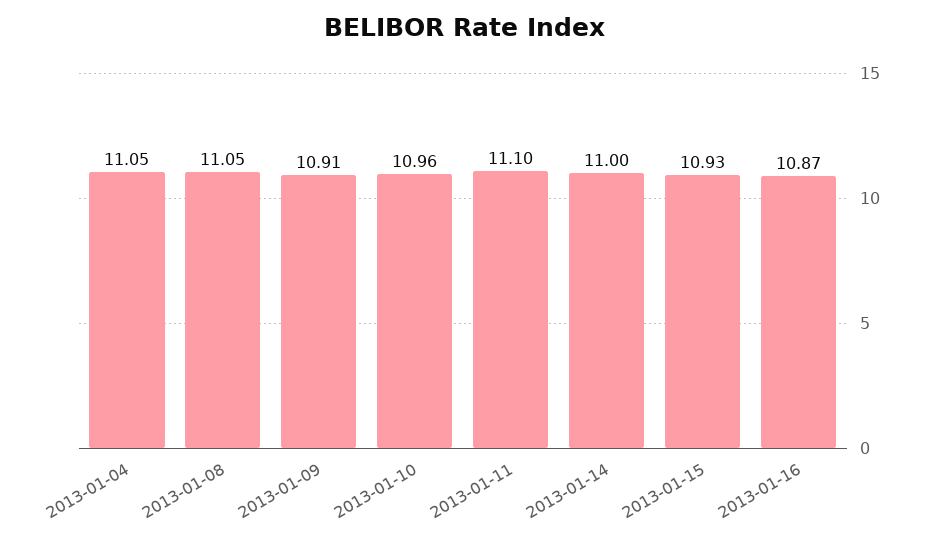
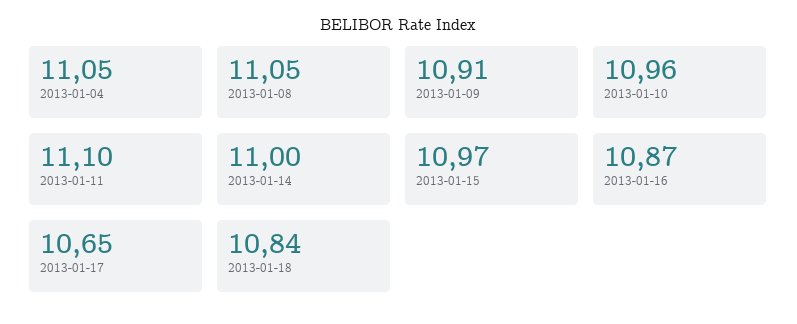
2013-01-15: 10.93 -> 10.97
2013-01-17: none -> 10.65
2013-01-18: none -> 10.84

